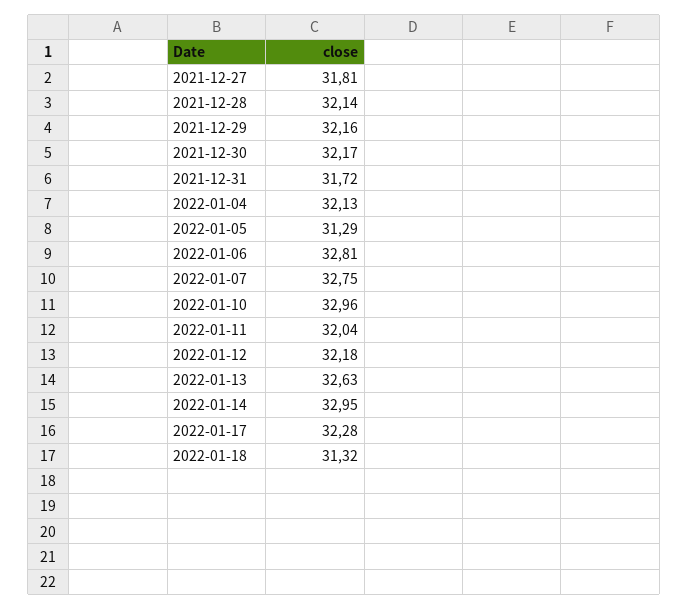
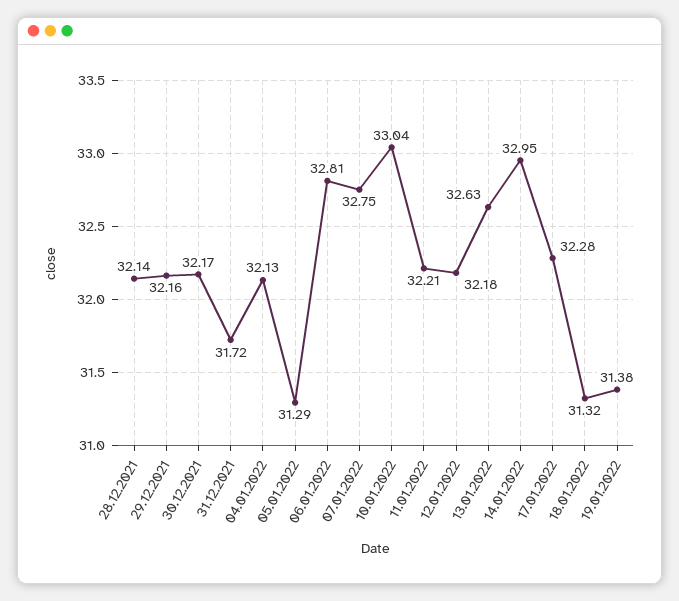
2021-12-27: 31.81 -> none
2022-01-10: 32.96 -> 33.04
2022-01-11: 32.04 -> 32.21
19.01.2022: none -> 31.38

